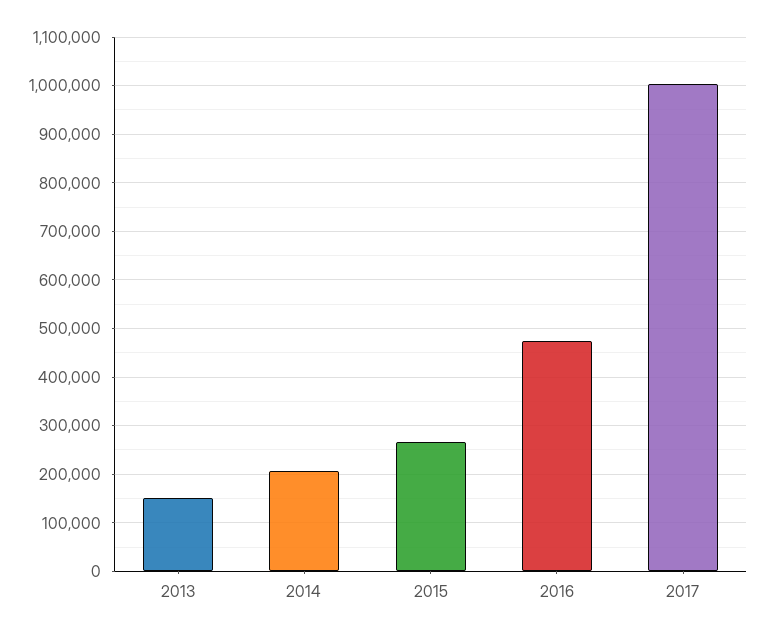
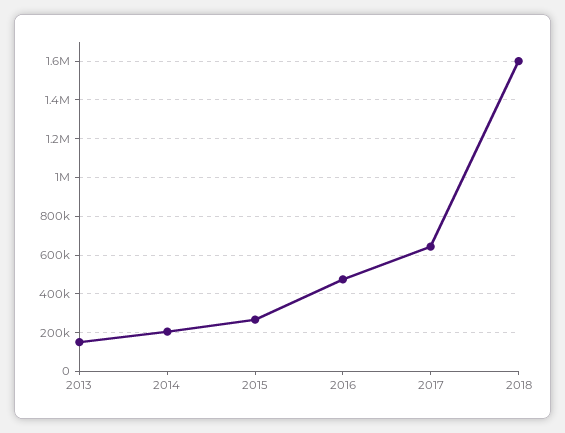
2017: 1000000 -> 650000
2018: none -> 1600000

